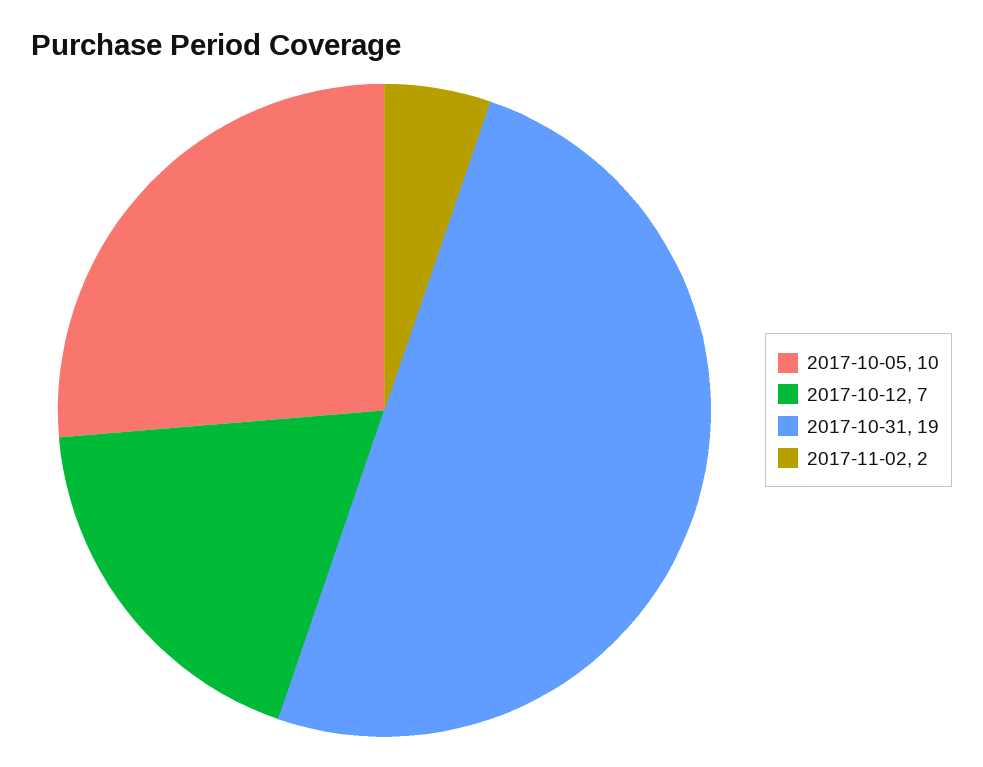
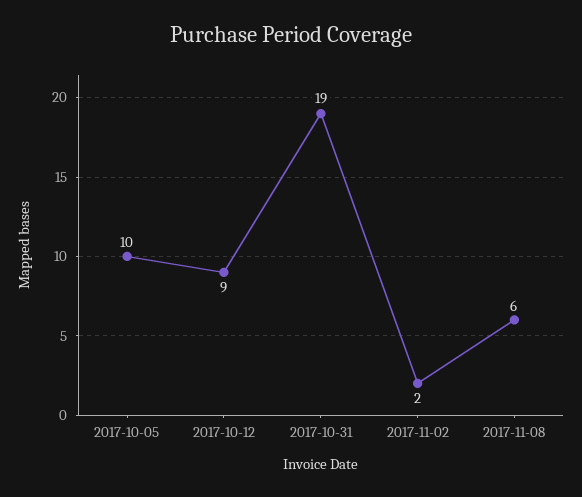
2017-10-12: 7 -> 9
2017-11-08: none -> 6

